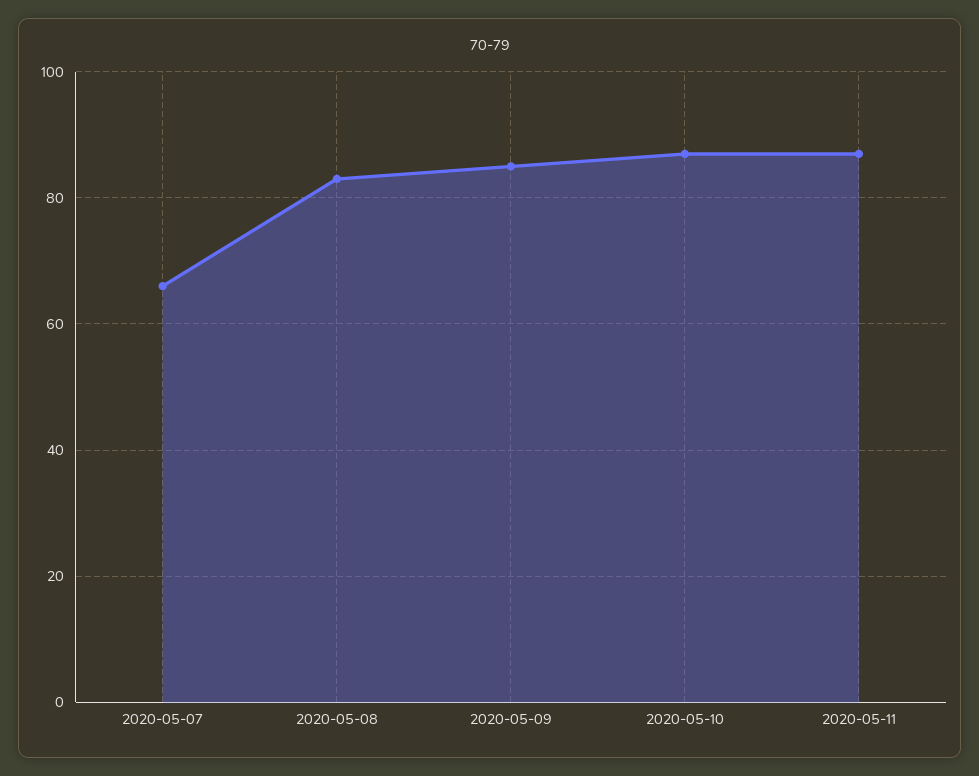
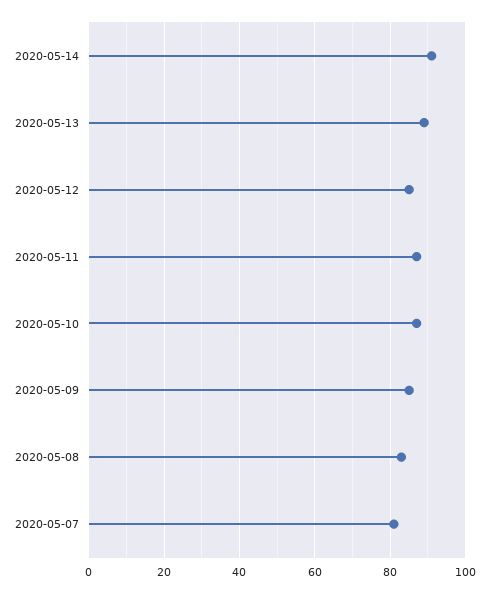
2020-05-07: 65 -> 80
2020-05-14: none -> 90
2020-05-13: none -> 90
2020-05-12: none -> 85

